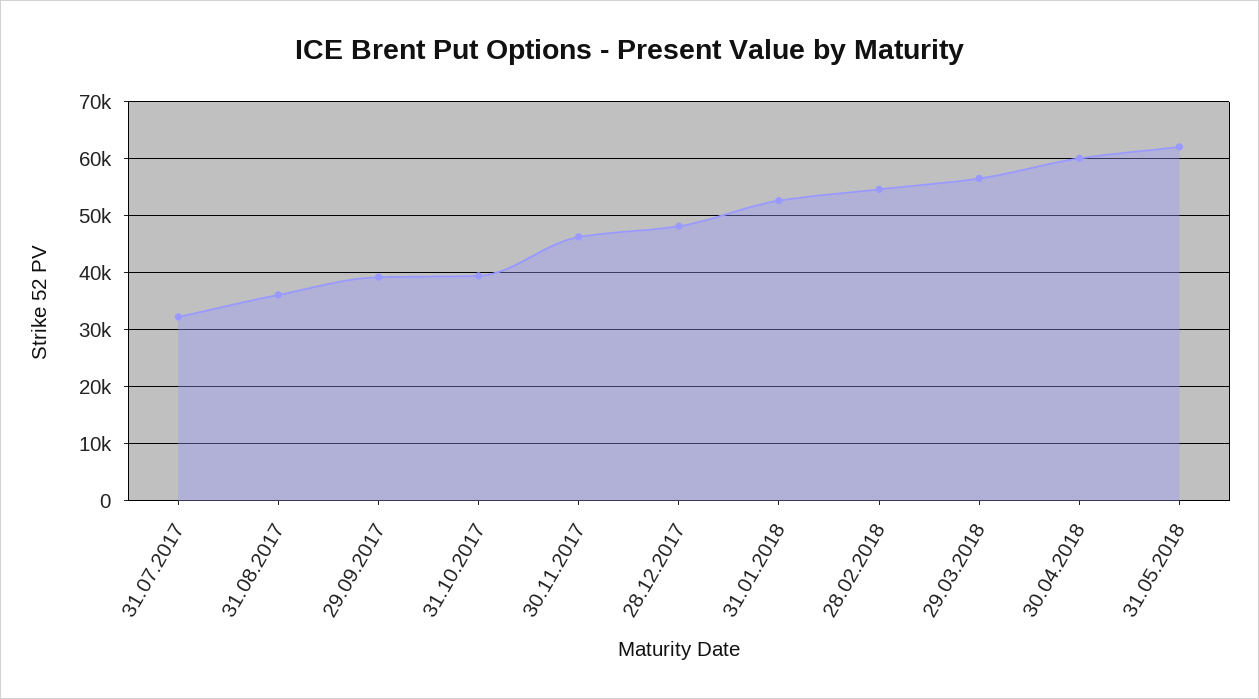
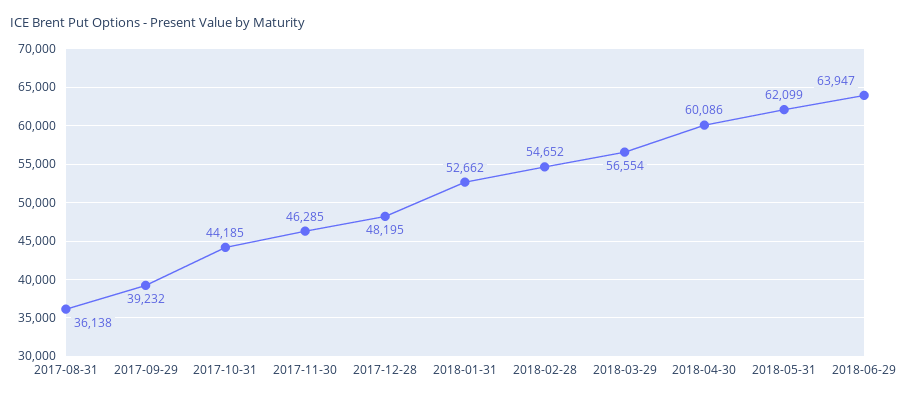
31.07.2017: 32000 -> none
31.10.2017: 40000 -> 44185
2018-06-29: none -> 63947

